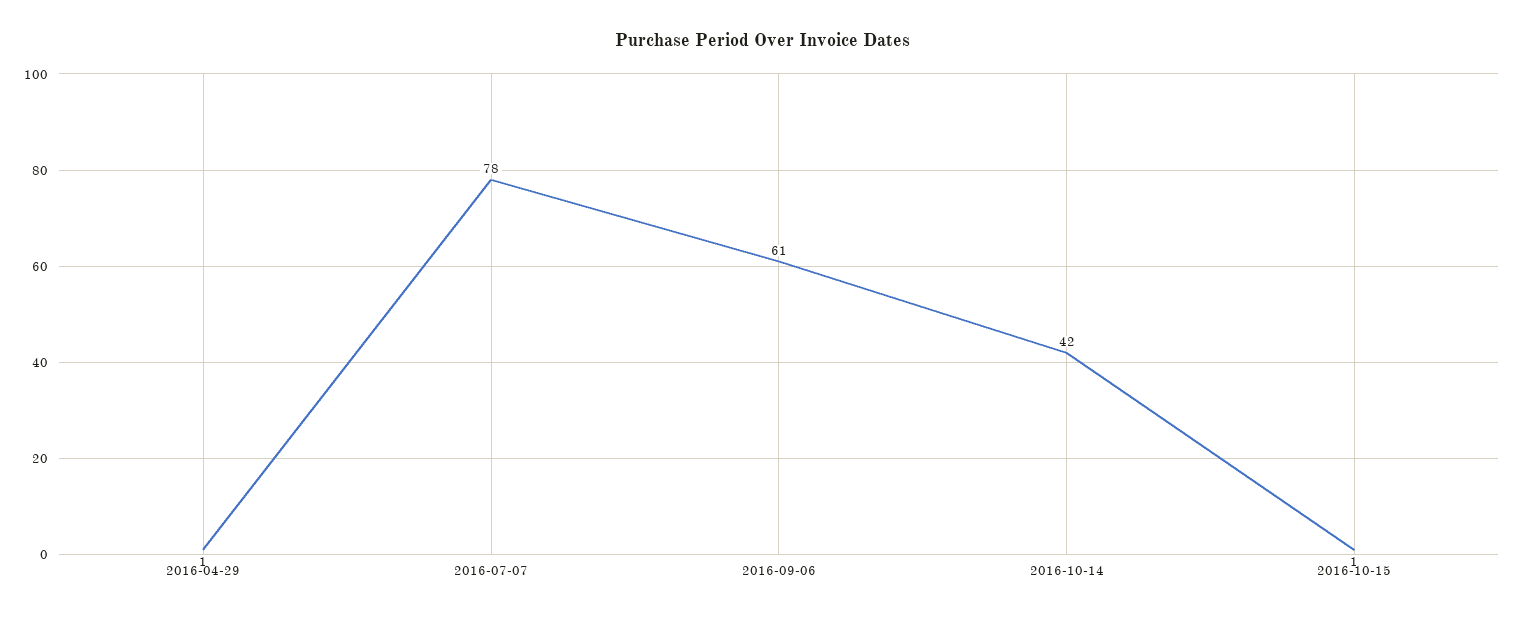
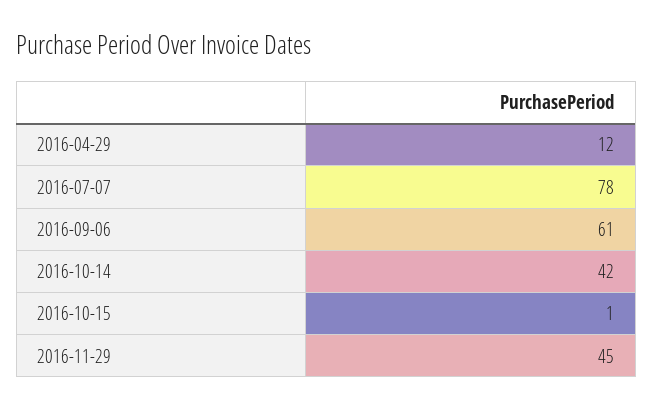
2016-04-29: 1 -> 12
2016-11-29: none -> 45

